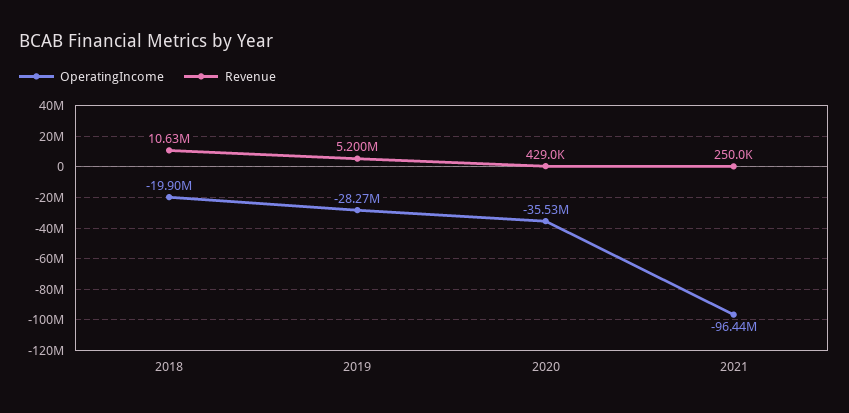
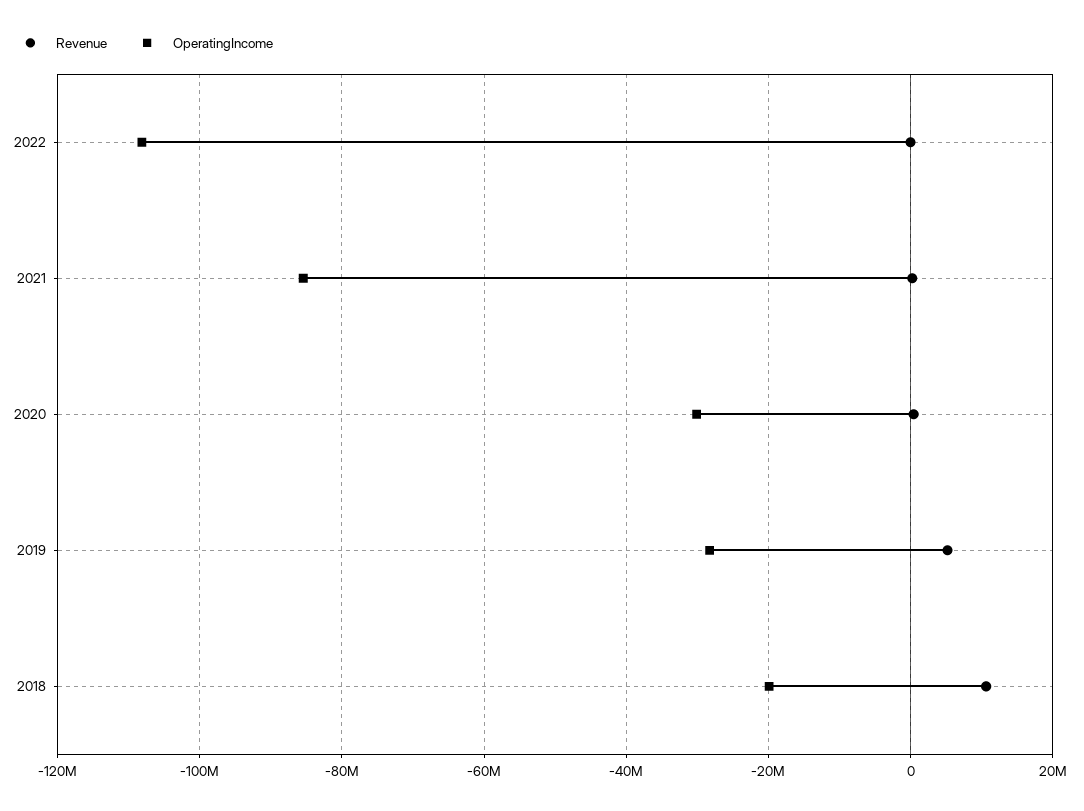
OperatingIncome, 2020: -35530000 -> -30000000
OperatingIncome, 2021: -96440000 -> -86000000
Revenue, 2022: none -> 0
OperatingIncome, 2022: none -> -108000000

